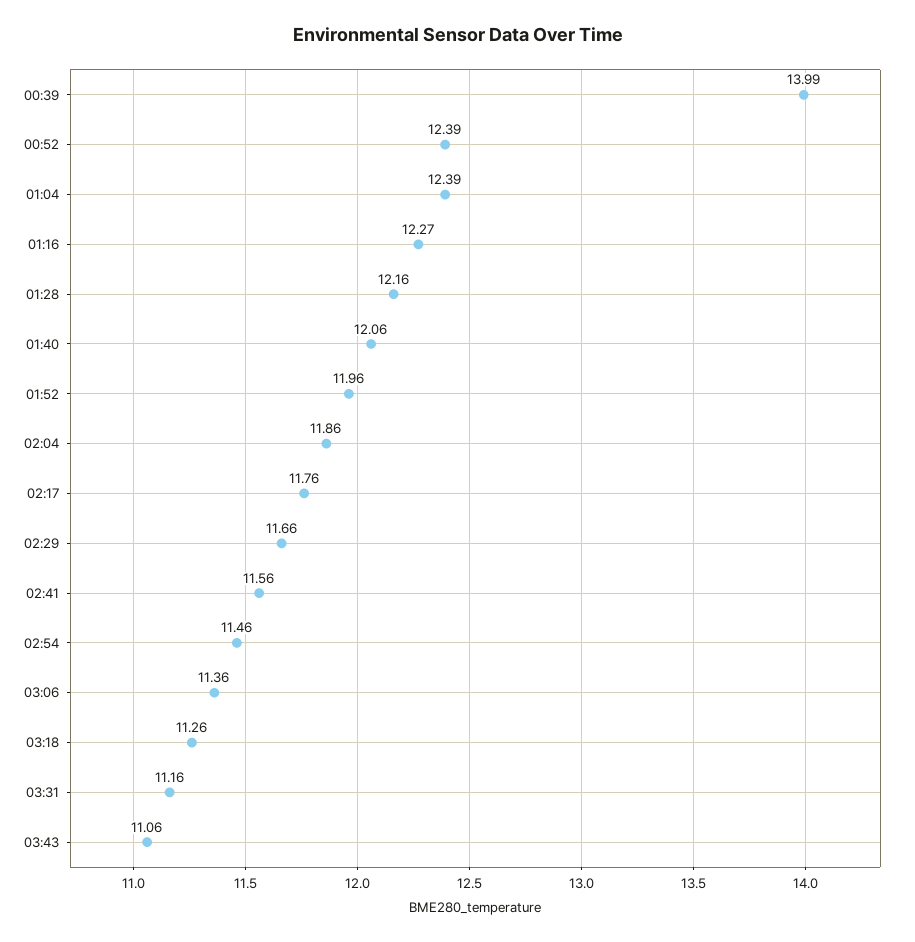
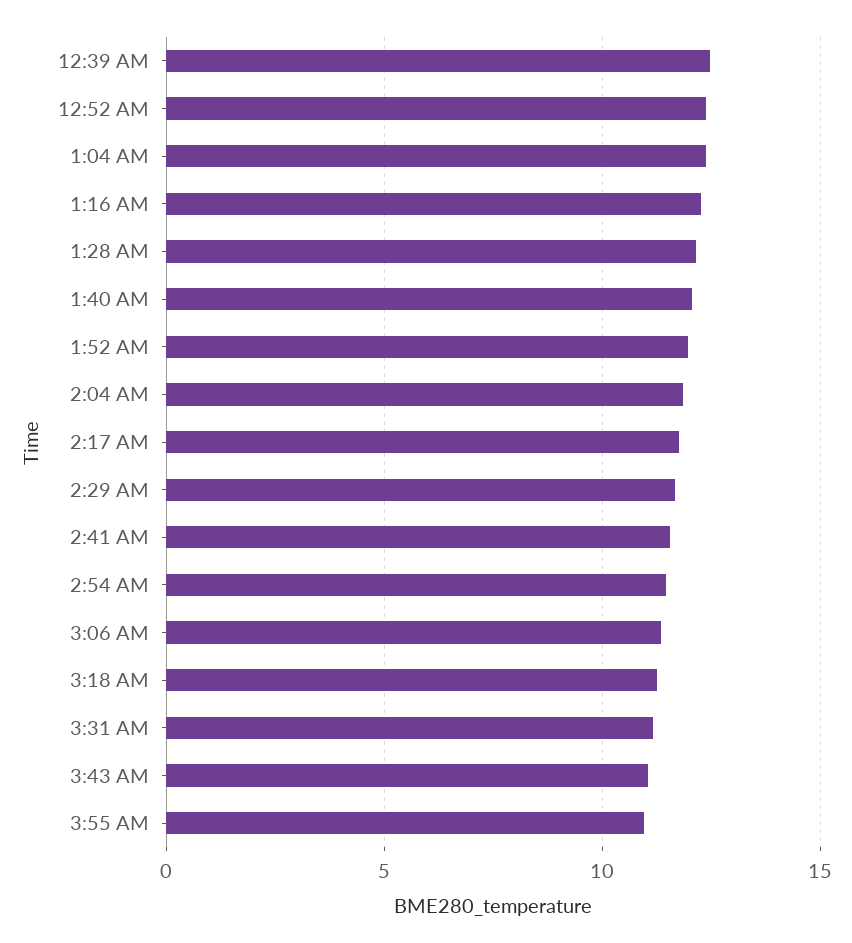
00:39: 13.99 -> 12.5
3:55 AM: none -> 11

